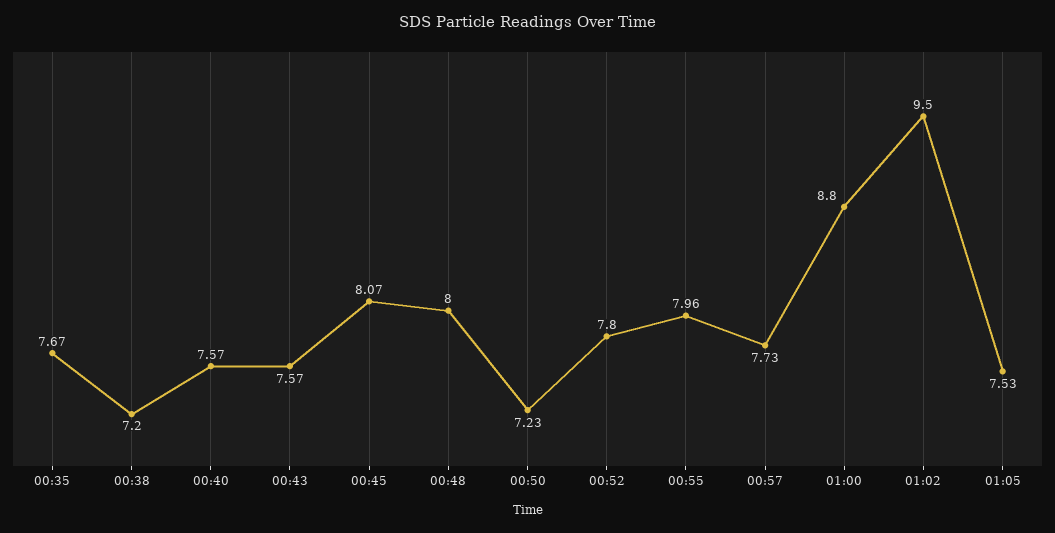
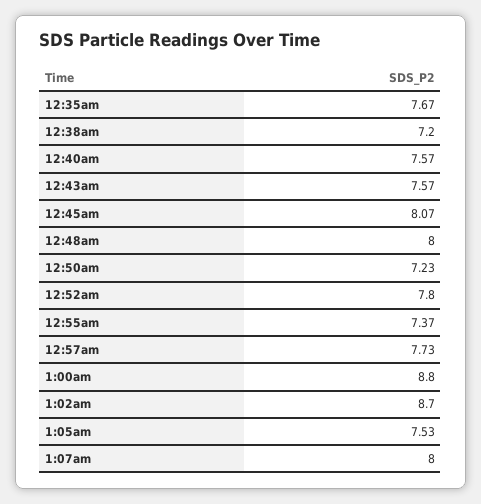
00:55: 7.96 -> 7.37
01:02: 9.5 -> 8.7
1:07am: none -> 8

